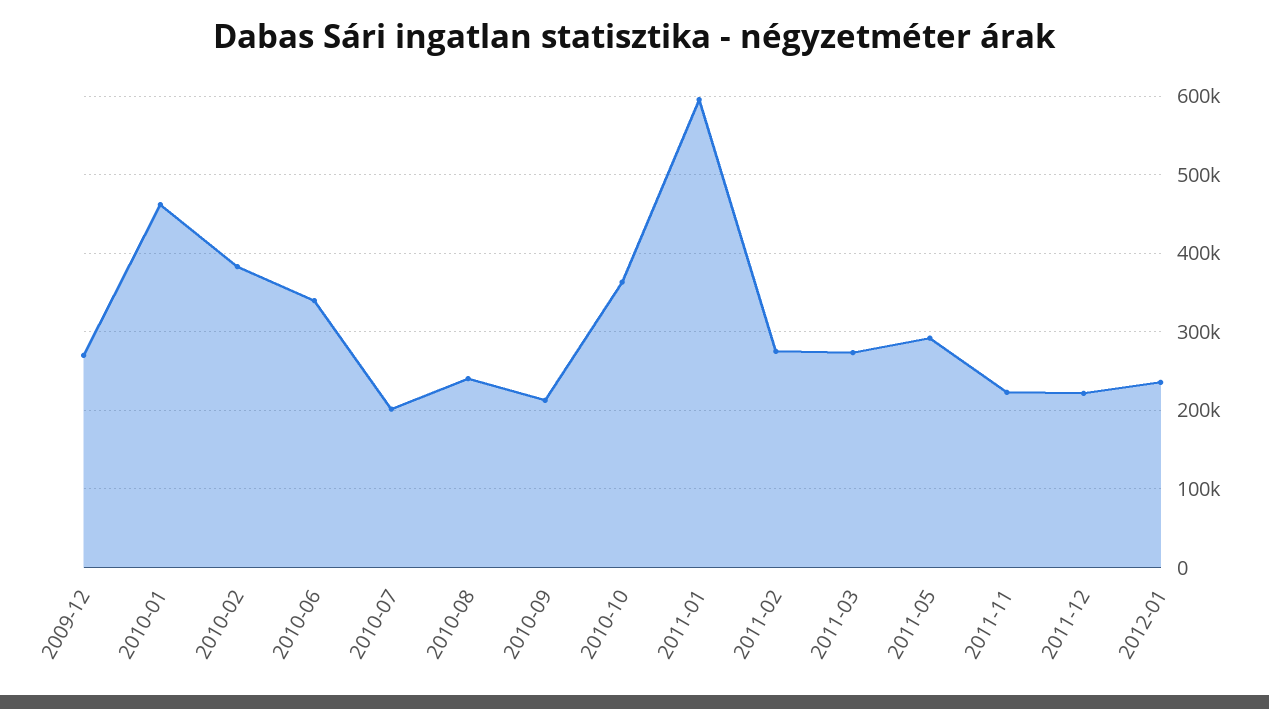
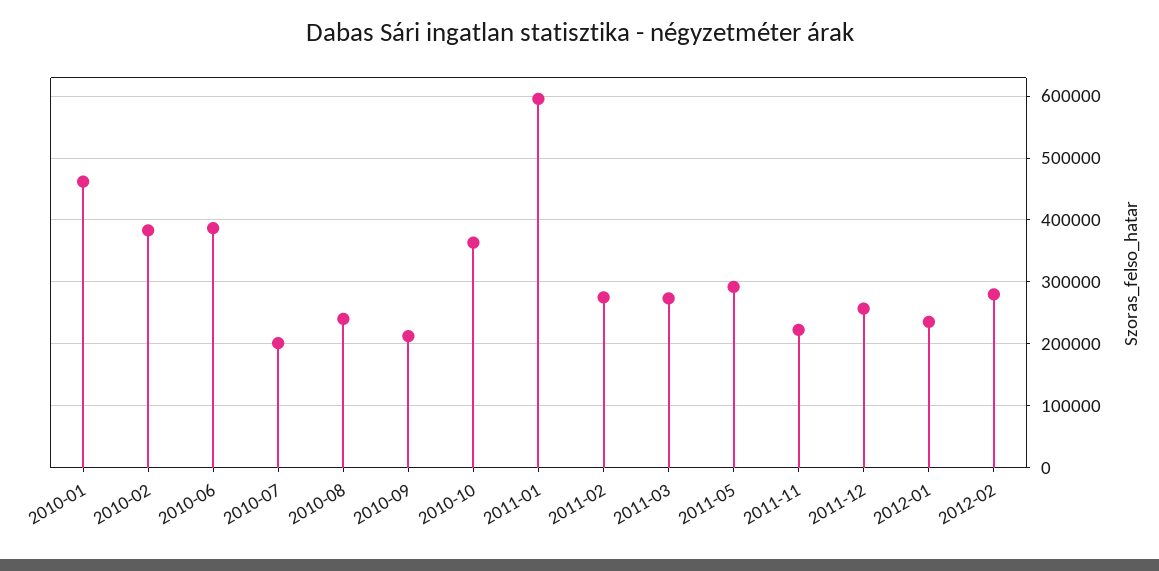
2009-12: 270000 -> none
2010-06: 340000 -> 390000
2011-12: 220000 -> 260000
2012-02: none -> 280000

